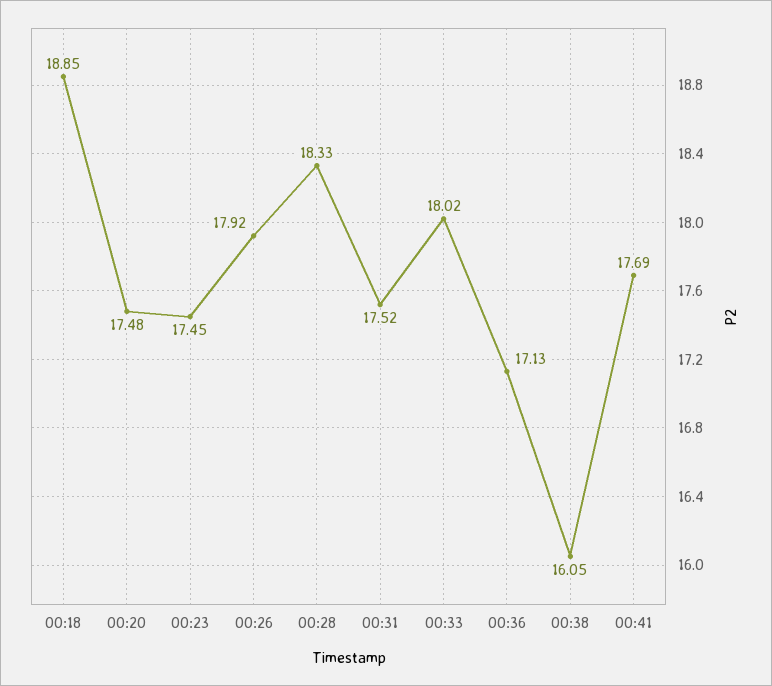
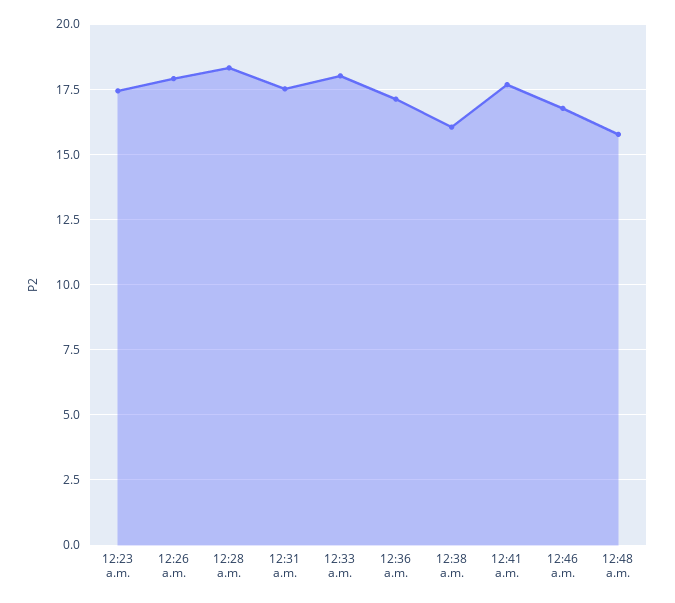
00:18: 18.85 -> none
00:20: 17.48 -> none
12:46 a.m.: none -> 16.75
12:48 a.m.: none -> 15.75

